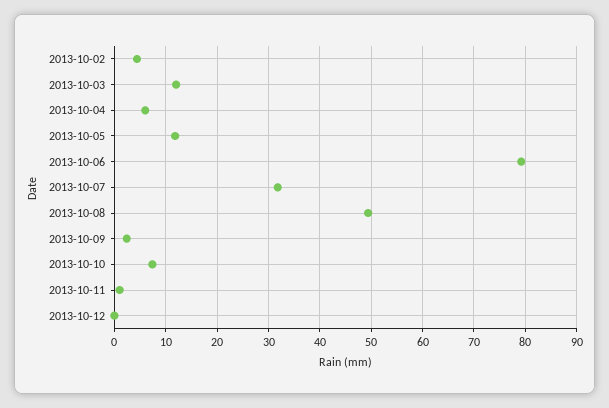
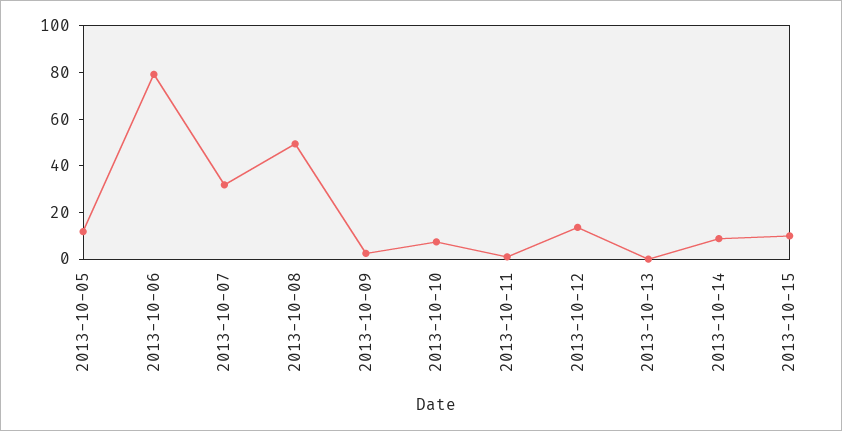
2013-10-02: 4 -> none
2013-10-03: 12 -> none
2013-10-04: 6 -> none
2013-10-12: 0 -> 15
2013-10-13: none -> 0
2013-10-14: none -> 10
2013-10-15: none -> 10

